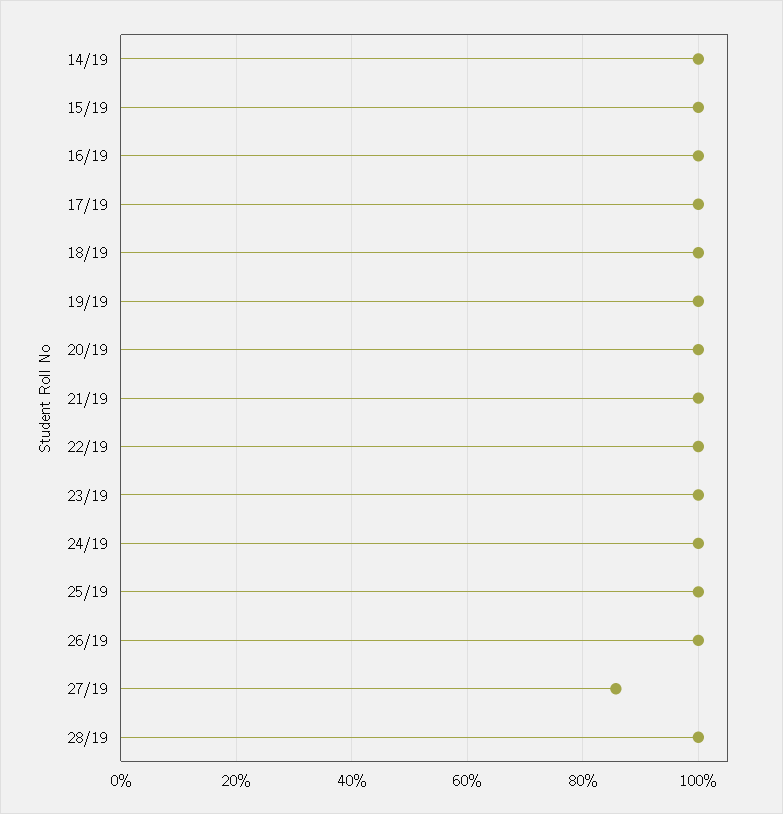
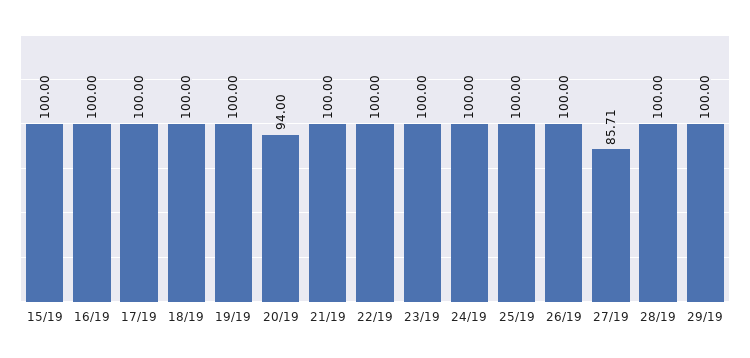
14/19: 100 -> none
20/19: 100 -> 94
29/19: none -> 100

